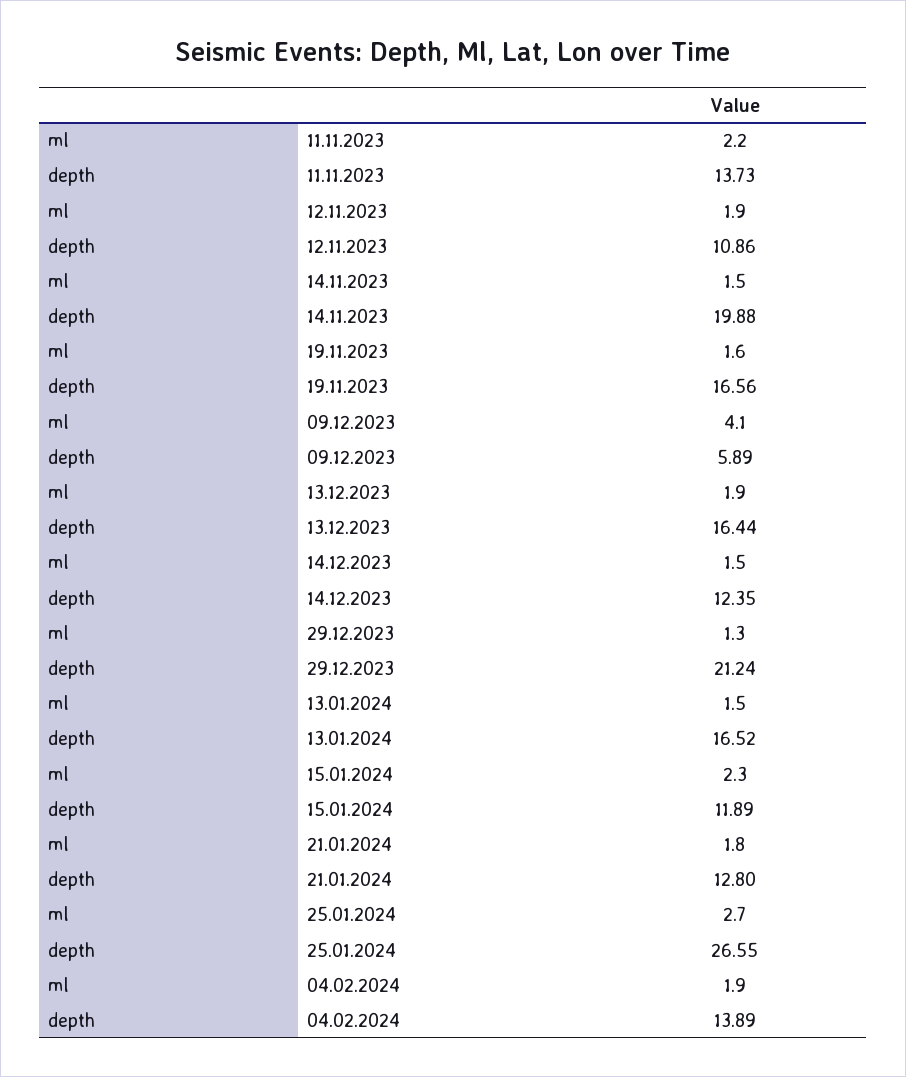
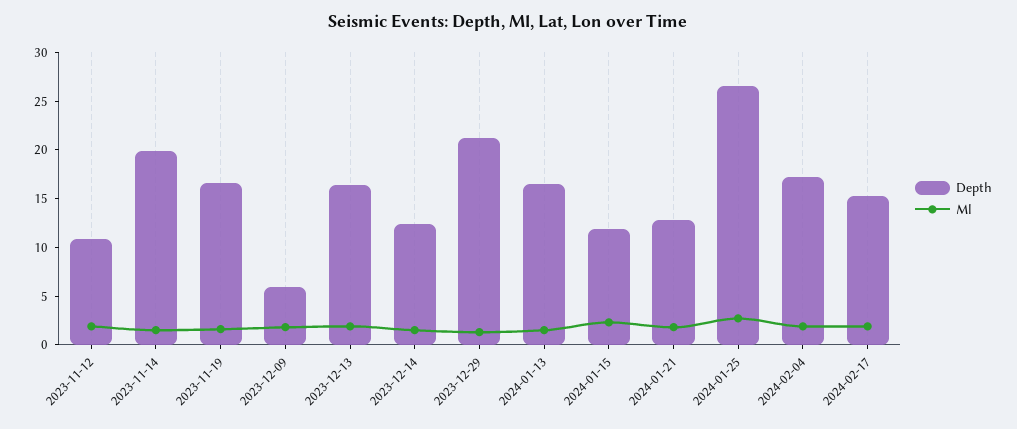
ml, 11.11.2023: 2.2 -> none
depth, 11.11.2023: 13.73 -> none
ml, 09.12.2023: 4.1 -> 2
depth, 04.02.2024: 13.89 -> 17
depth, 2024-02-17: none -> 15
ml, 2024-02-17: none -> 2

